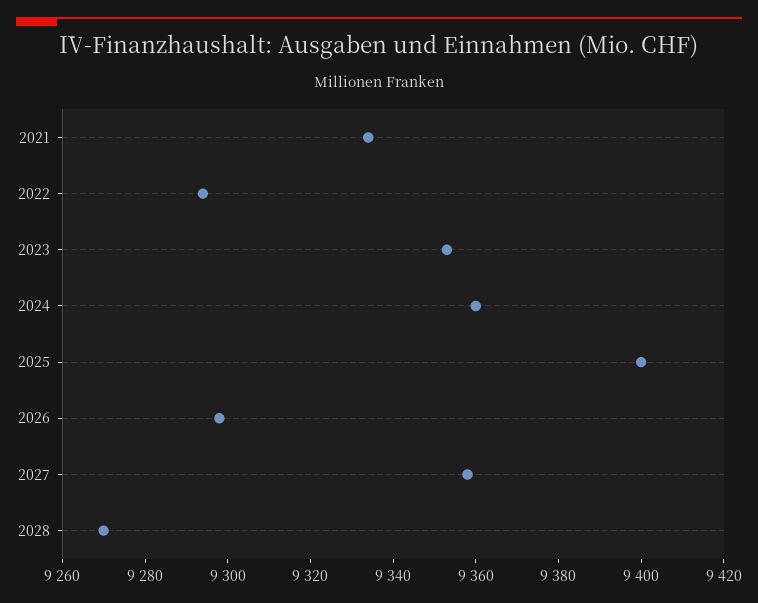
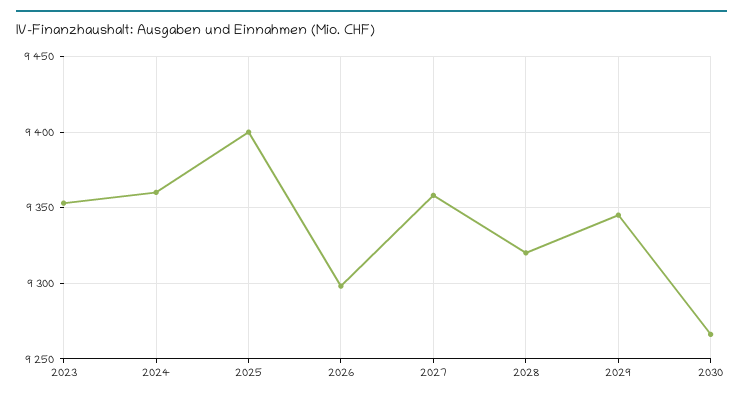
2021: 9335 -> none
2022: 9295 -> none
2028: 9270 -> 9320
2029: none -> 9345
2030: none -> 9265

